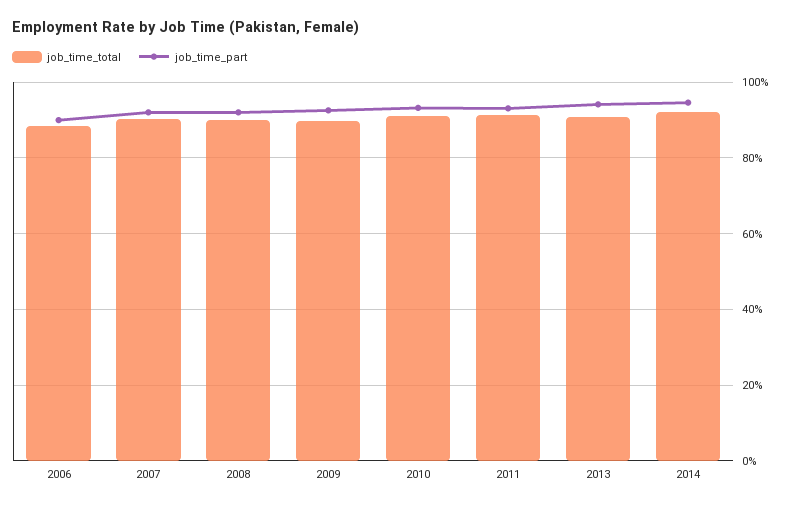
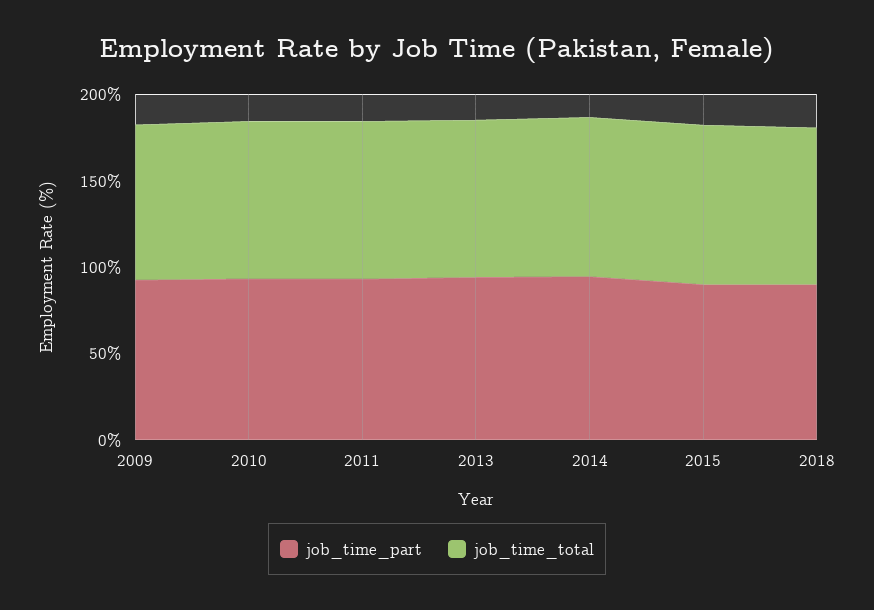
job_time_total, 2006: 88 -> none
job_time_part, 2006: 90 -> none
job_time_total, 2007: 90 -> none
job_time_part, 2007: 92 -> none
job_time_total, 2008: 90 -> none
job_time_part, 2008: 92 -> none
job_time_part, 2015: none -> 90
job_time_total, 2015: none -> 90
job_time_part, 2018: none -> 90
job_time_total, 2018: none -> 90

